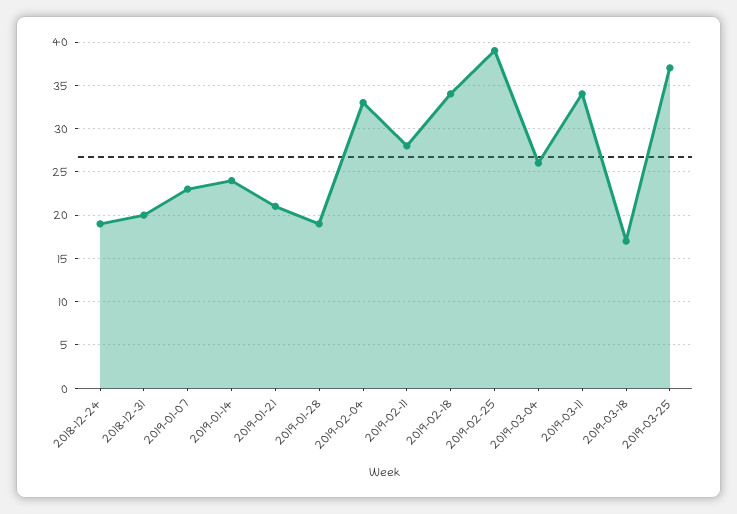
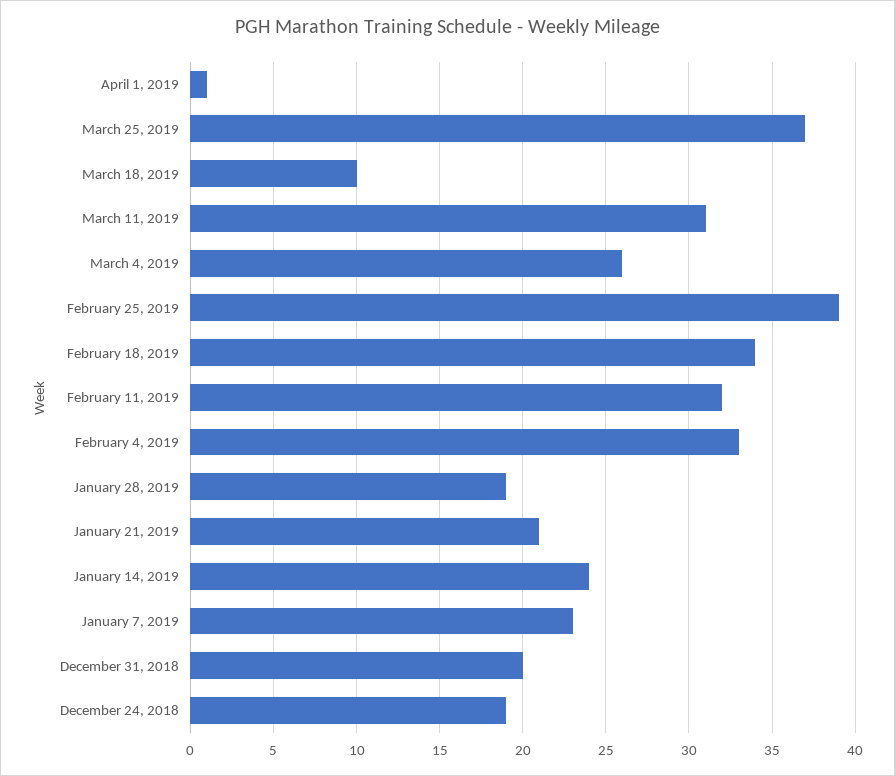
2019-02-11: 28 -> 32
2019-03-11: 34 -> 31
2019-03-18: 17 -> 10
April 1, 2019: none -> 1

